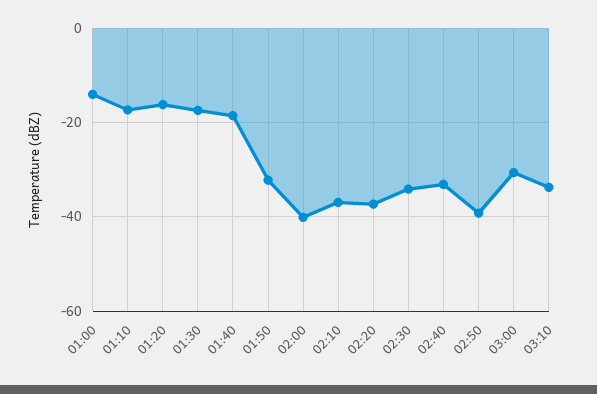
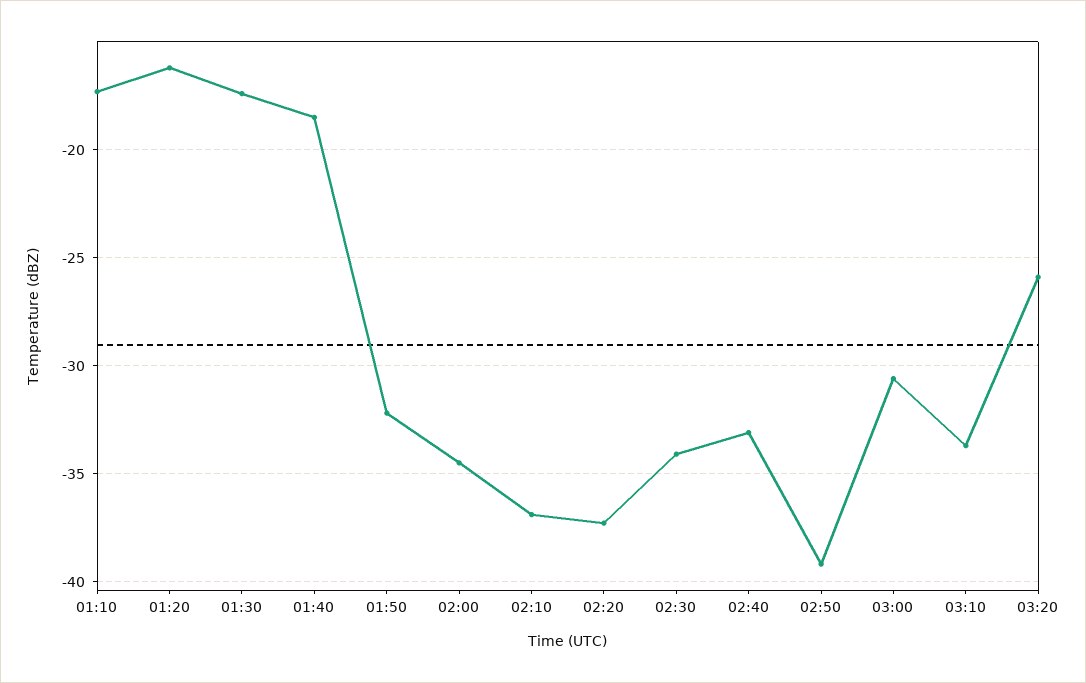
01:00: -14 -> none
02:00: -40 -> -34.5
03:20: none -> -26

